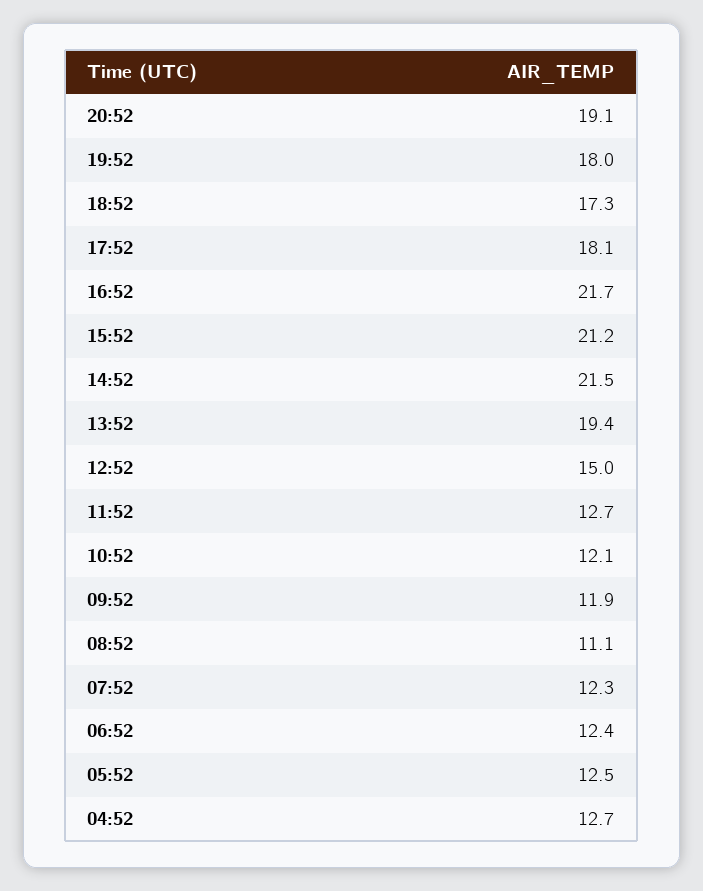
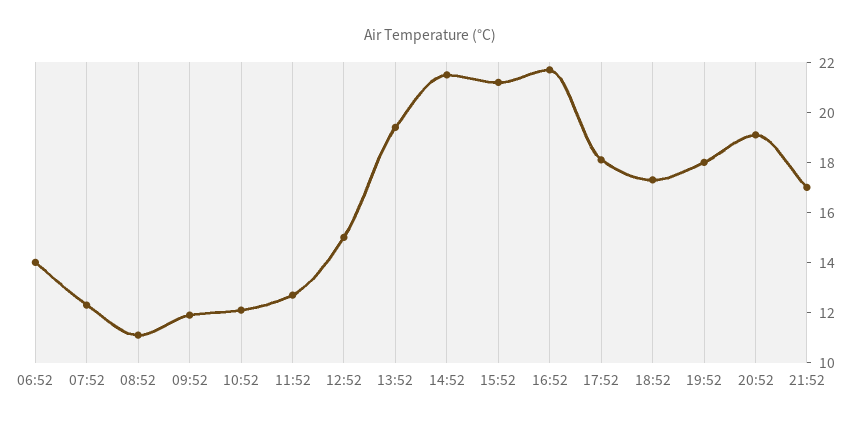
06:52: 12.4 -> 14
05:52: 12.5 -> none
04:52: 12.7 -> none
21:52: none -> 17

